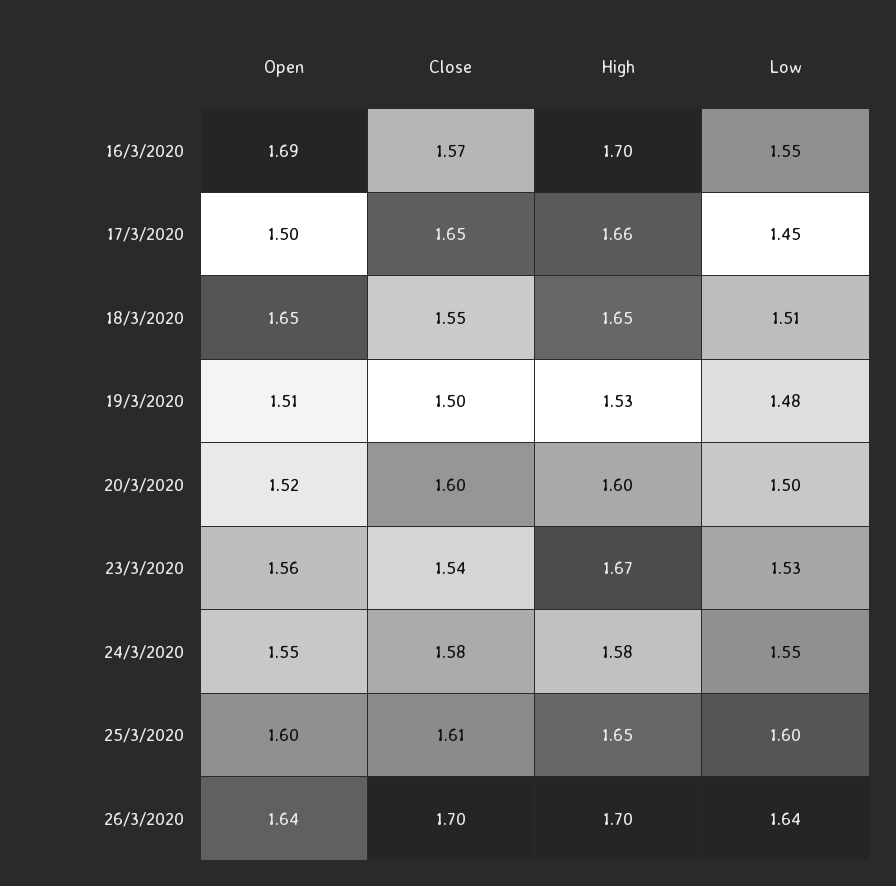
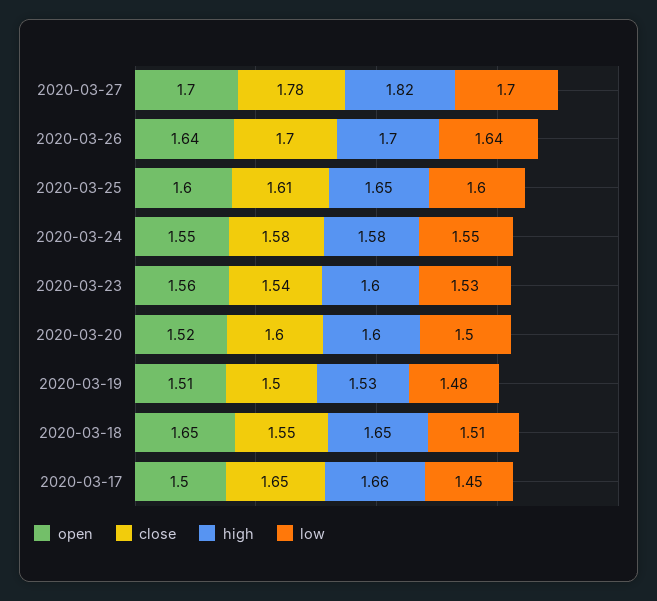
Open, 16/3/2020: 1.69 -> none
Close, 16/3/2020: 1.57 -> none
High, 16/3/2020: 1.7 -> none
Low, 16/3/2020: 1.55 -> none
High, 23/3/2020: 1.67 -> 1.6
Open, 2020-03-27: none -> 1.7
Close, 2020-03-27: none -> 1.78
High, 2020-03-27: none -> 1.82
Low, 2020-03-27: none -> 1.7

